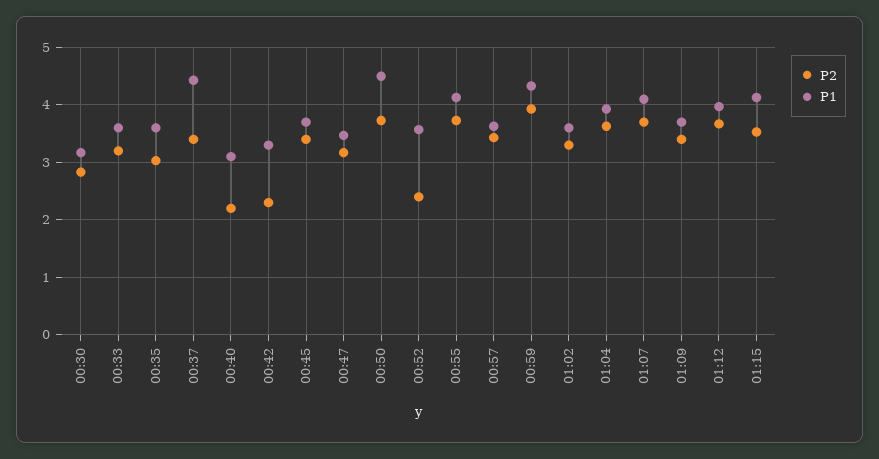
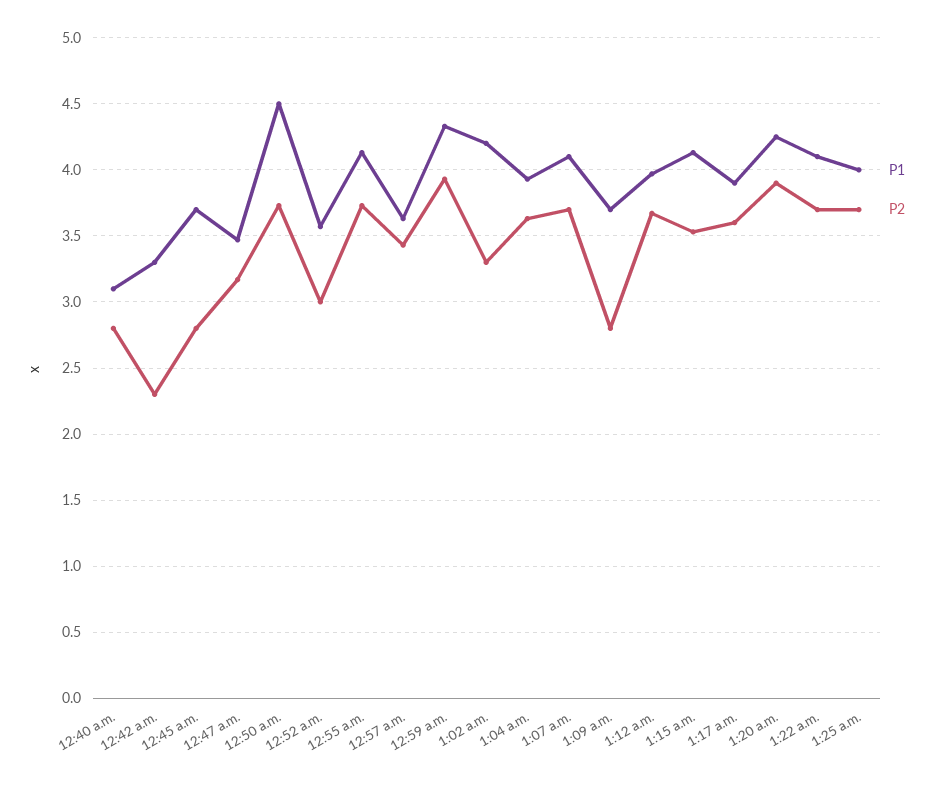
P2, 00:30: 2.8 -> none
P1, 00:30: 3.2 -> none
P2, 00:33: 3.2 -> none
P1, 00:33: 3.6 -> none
P2, 00:35: 3 -> none
P1, 00:35: 3.6 -> none
P2, 00:37: 3.4 -> none
P1, 00:37: 4.4 -> none
P2, 00:40: 2.2 -> 2.8
P2, 00:45: 3.4 -> 2.8
P2, 00:52: 2.4 -> 3
P1, 01:02: 3.6 -> 4.2
P2, 01:09: 3.4 -> 2.8
P1, 1:17 a.m.: none -> 3.9
P2, 1:17 a.m.: none -> 3.6
P1, 1:20 a.m.: none -> 4.25
P2, 1:20 a.m.: none -> 3.9
P1, 1:22 a.m.: none -> 4.1
P2, 1:22 a.m.: none -> 3.7
P1, 1:25 a.m.: none -> 4
P2, 1:25 a.m.: none -> 3.7

